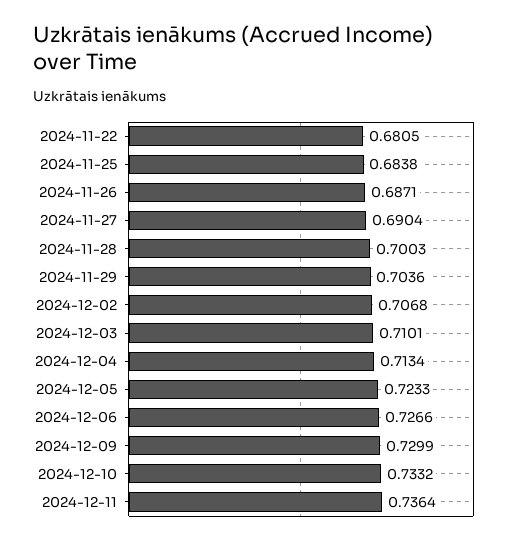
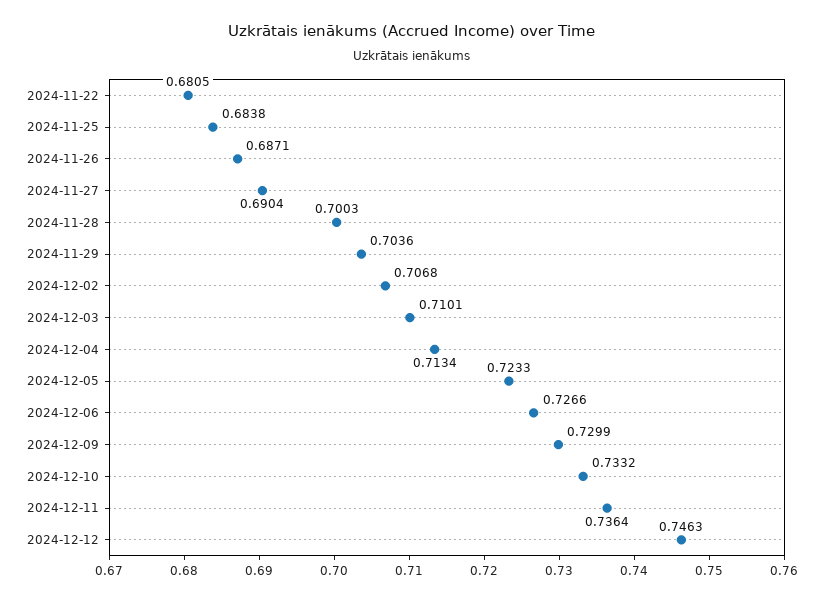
2024-12-12: none -> 0.7463

